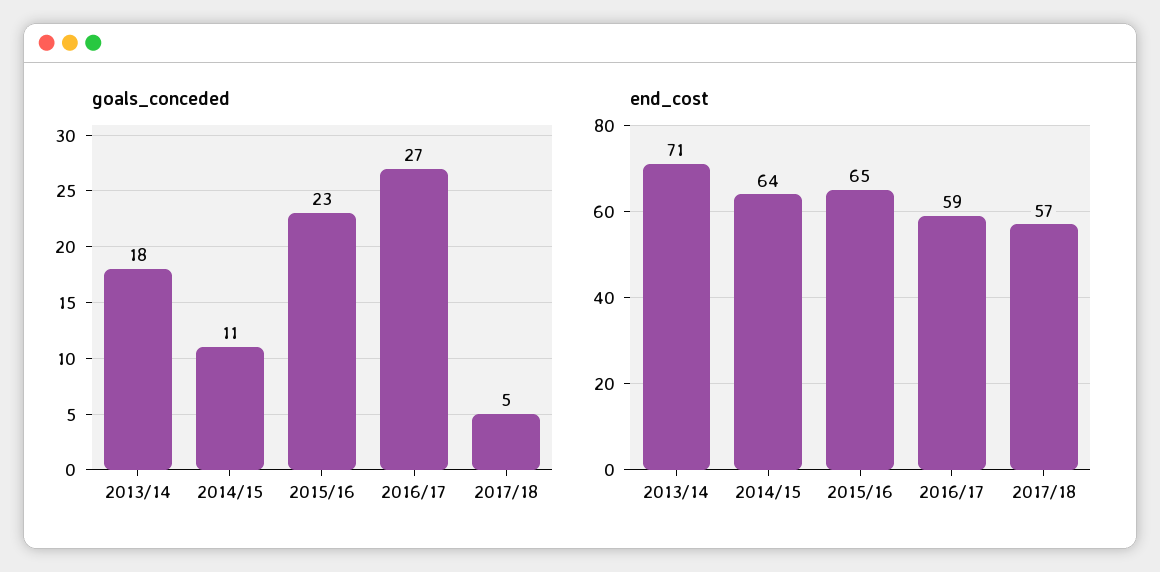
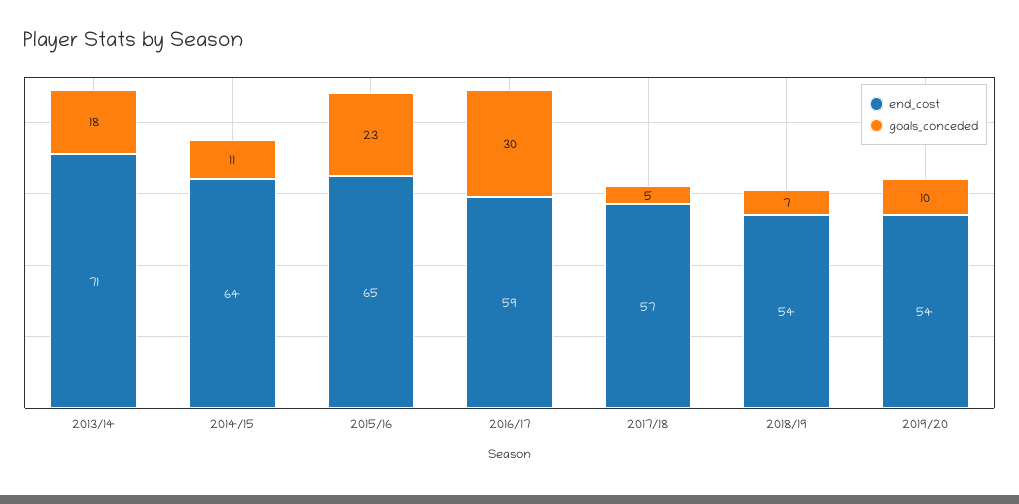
goals_conceded, 2016/17: 27 -> 30
end_cost, 2018/19: none -> 54
goals_conceded, 2018/19: none -> 7
end_cost, 2019/20: none -> 54
goals_conceded, 2019/20: none -> 10

